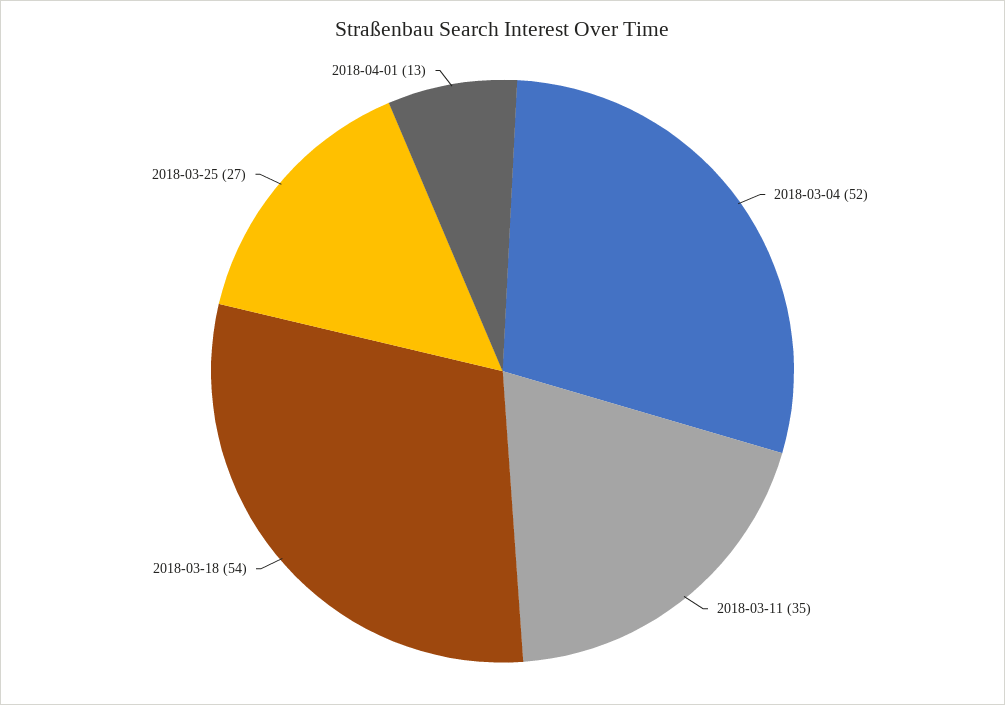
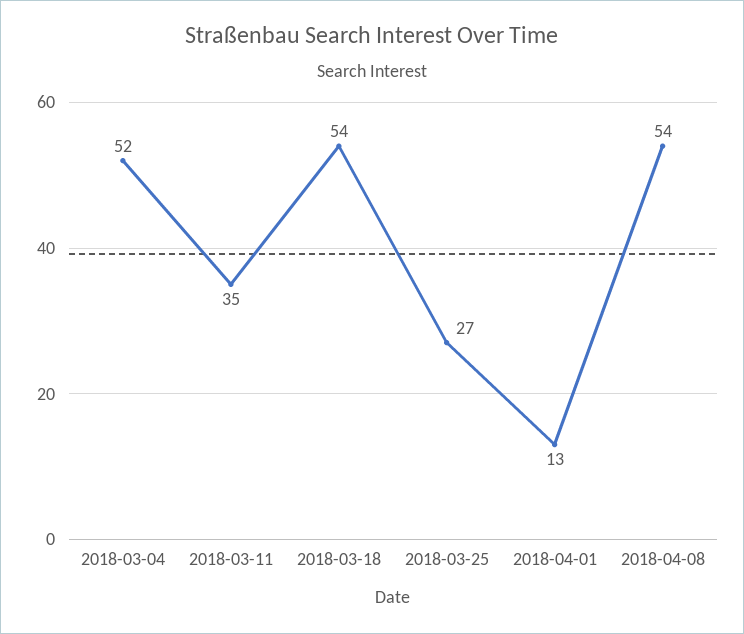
2018-04-08: none -> 54

